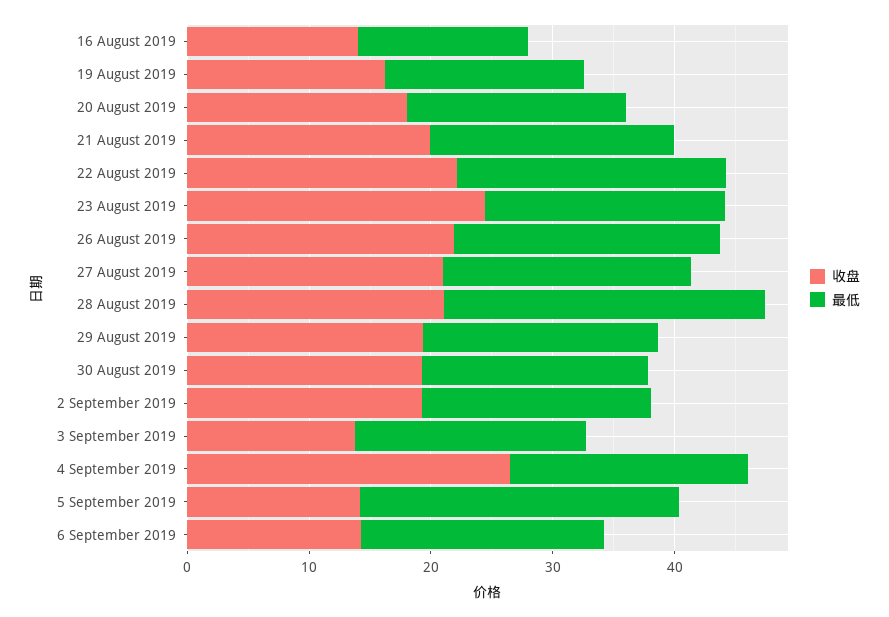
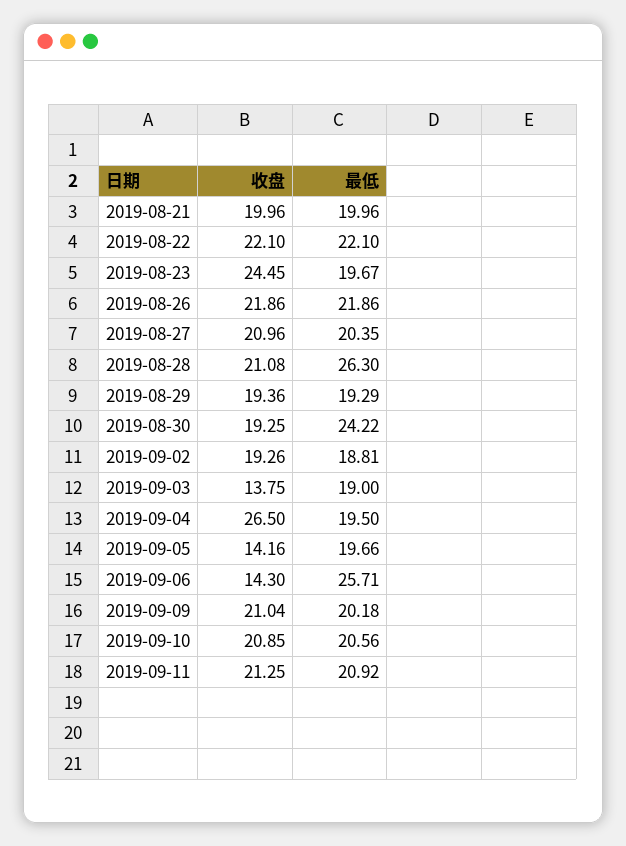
收盘, 16 August 2019: 14 -> none
最低, 16 August 2019: 14 -> none
收盘, 19 August 2019: 16 -> none
最低, 19 August 2019: 16 -> none
收盘, 20 August 2019: 18 -> none
最低, 20 August 2019: 18 -> none
最低, 30 August 2019: 18 -> 24.22
最低, 5 September 2019: 26 -> 19.66
最低, 6 September 2019: 20 -> 25.71
收盘, 2019-09-09: none -> 21.04
最低, 2019-09-09: none -> 20.18
收盘, 2019-09-10: none -> 20.85
最低, 2019-09-10: none -> 20.56
收盘, 2019-09-11: none -> 21.25
最低, 2019-09-11: none -> 20.92

